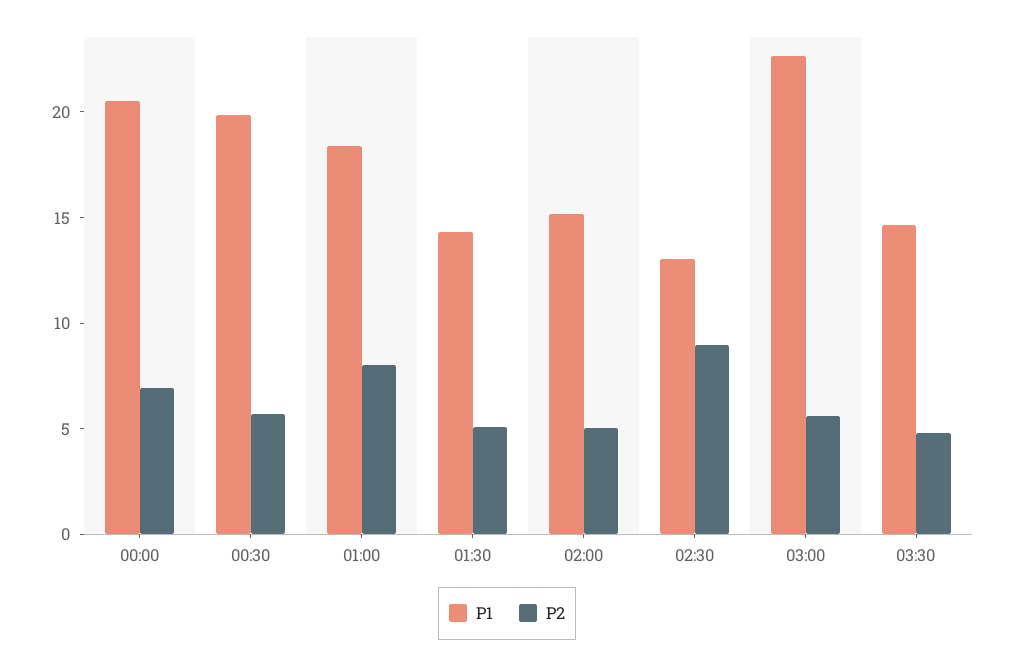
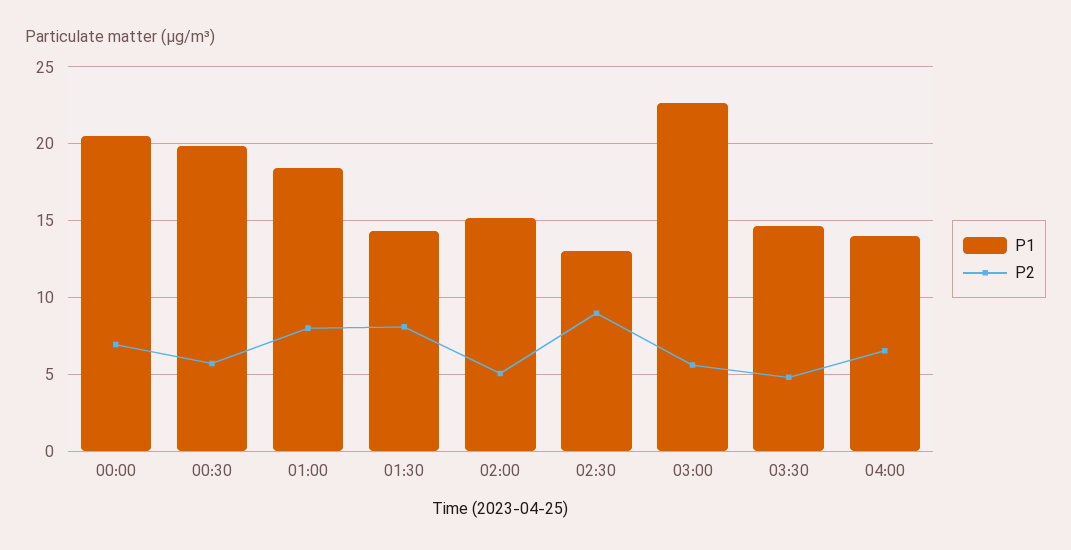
P2, 01:30: 5 -> 8
P1, 04:00: none -> 14
P2, 04:00: none -> 6.5

